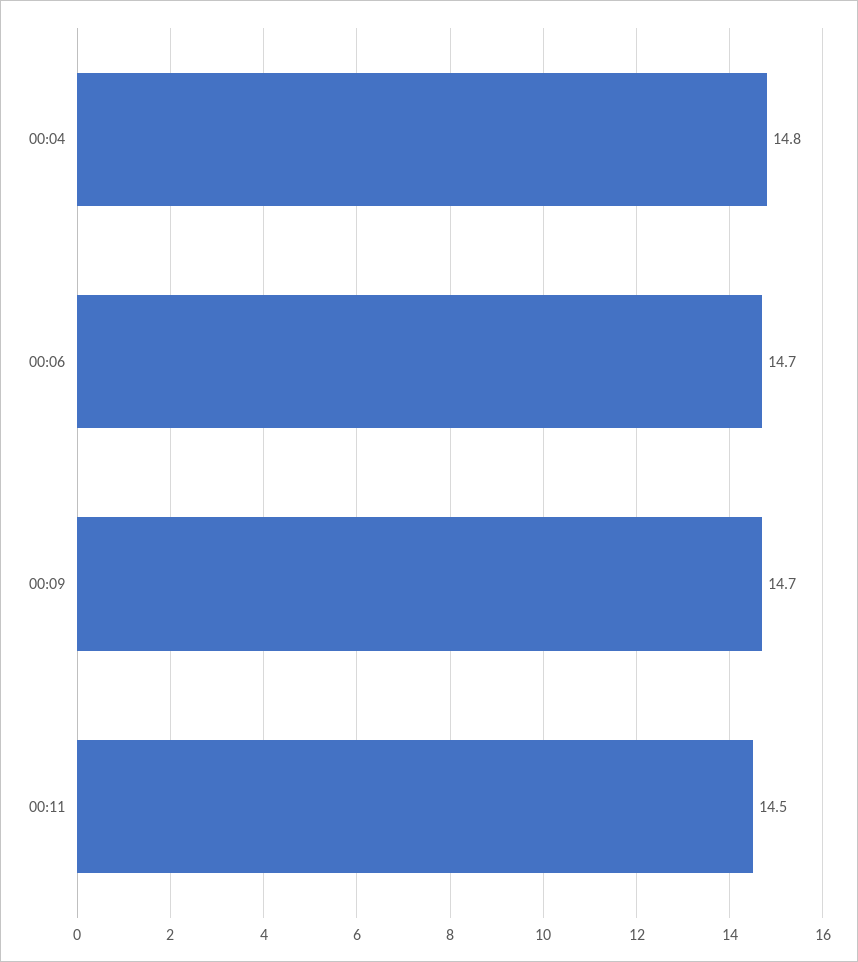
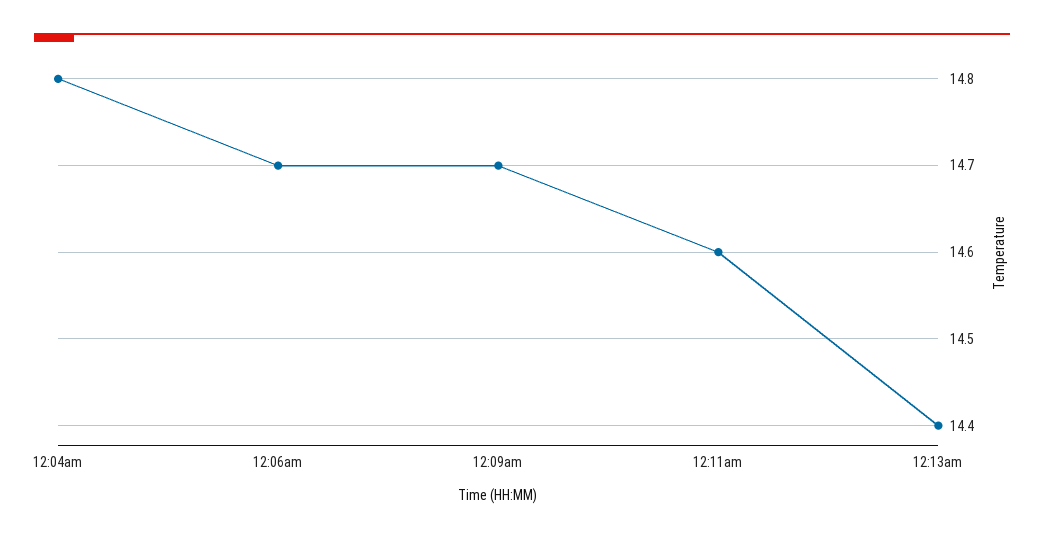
00:11: 14.5 -> 14.6
12:13am: none -> 14.4

